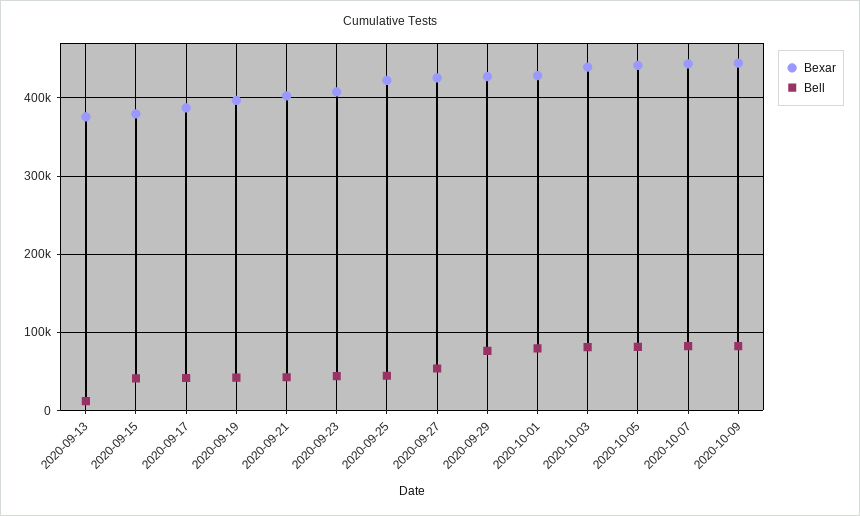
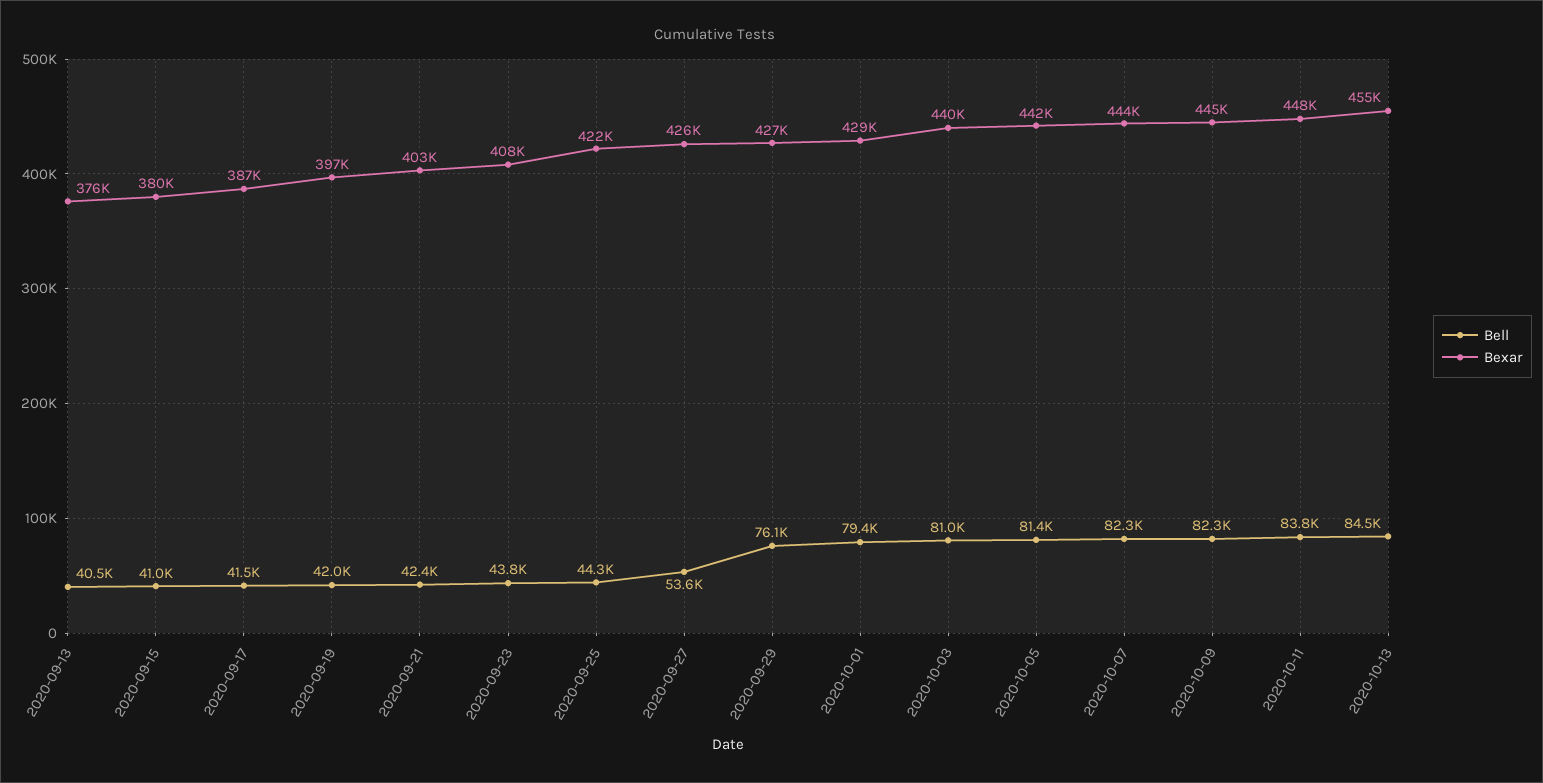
Bell, 2020-09-13: 10000 -> 40500
Bell, 2020-10-11: none -> 83800
Bexar, 2020-10-11: none -> 448000
Bell, 2020-10-13: none -> 84500
Bexar, 2020-10-13: none -> 455000

